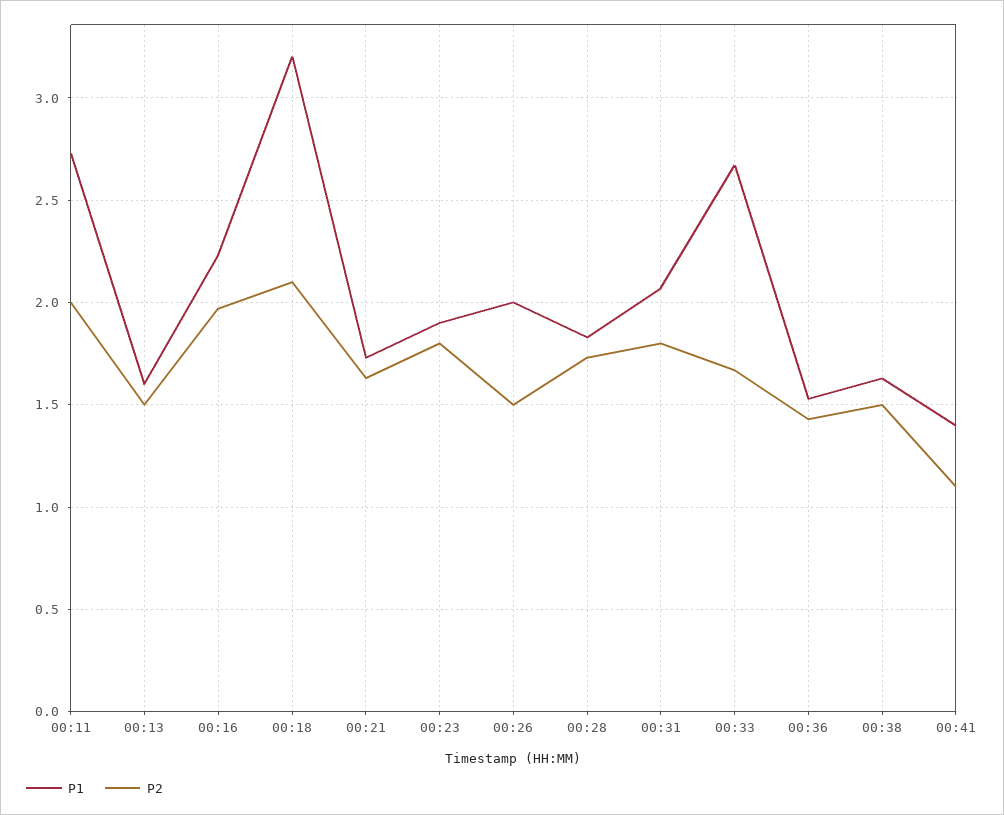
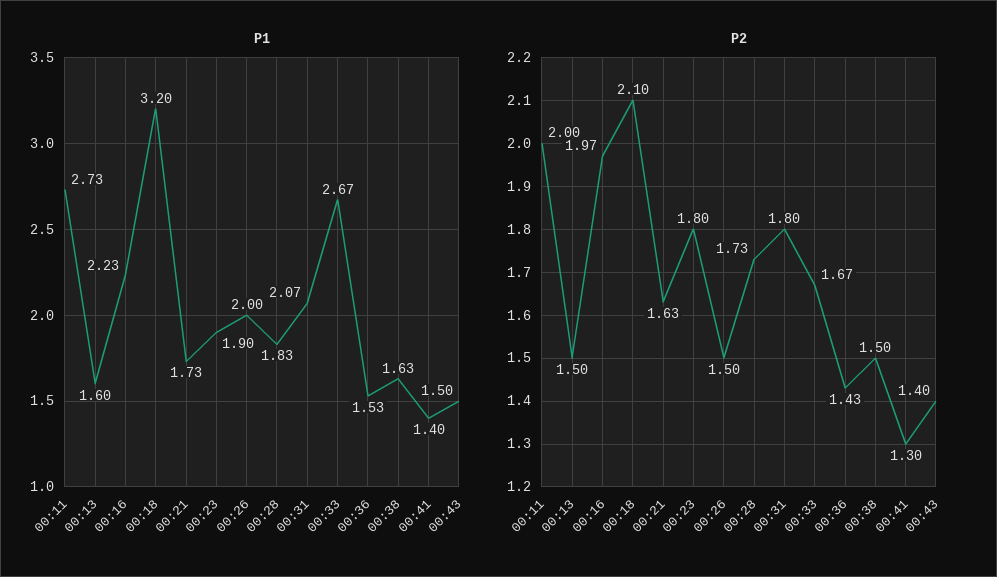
P2, 00:41: 1.1 -> 1.3
P1, 00:43: none -> 1.5
P2, 00:43: none -> 1.4

